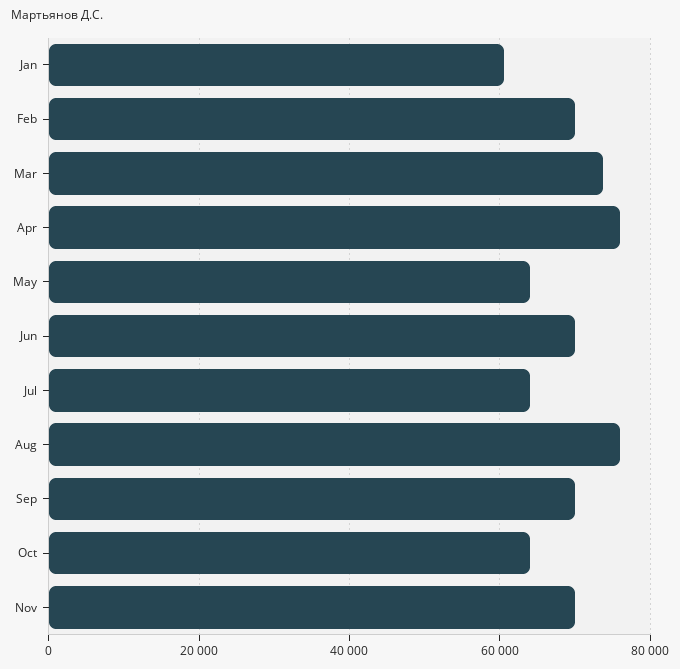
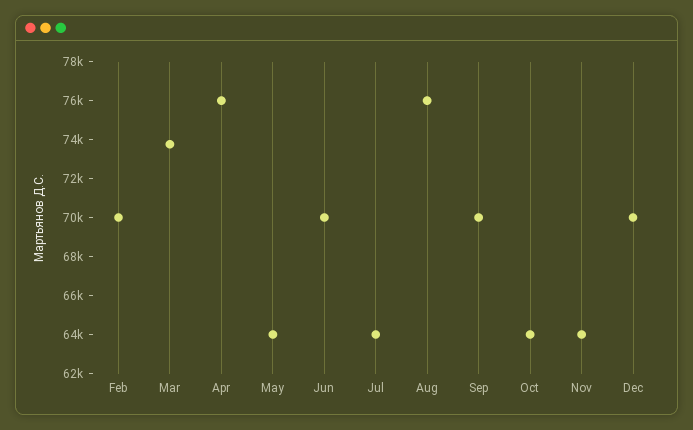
Jan: 60000 -> none
Nov: 70000 -> 64000
Dec: none -> 70000

